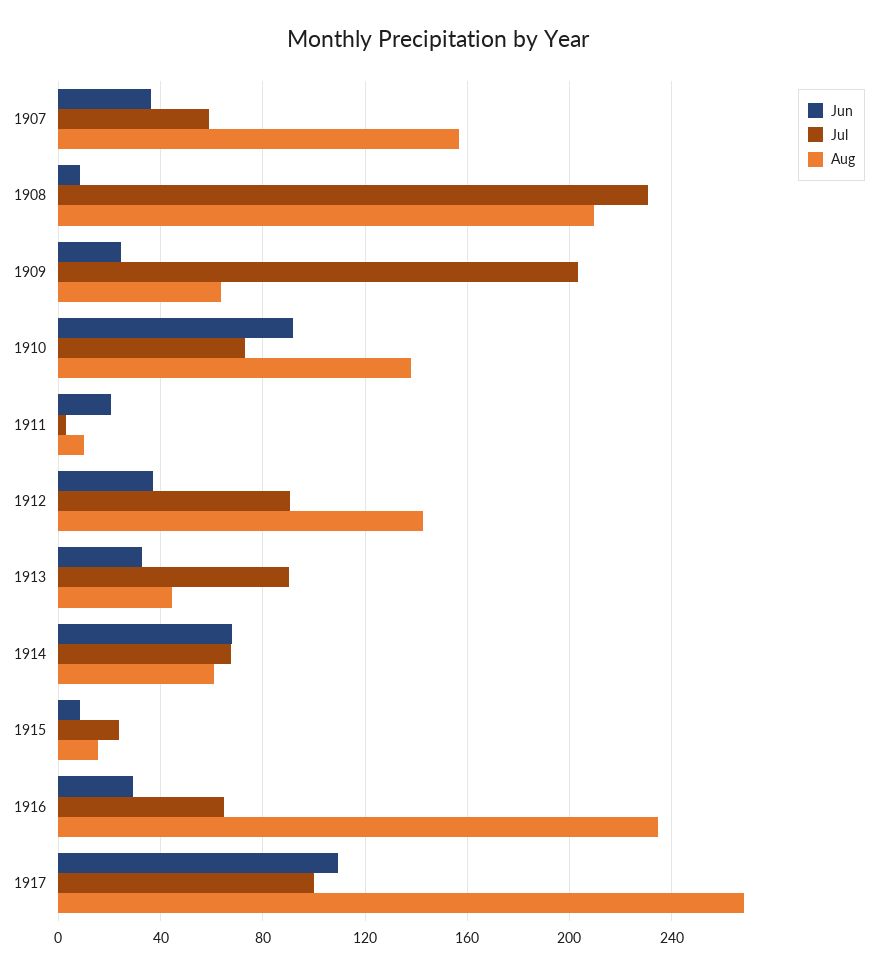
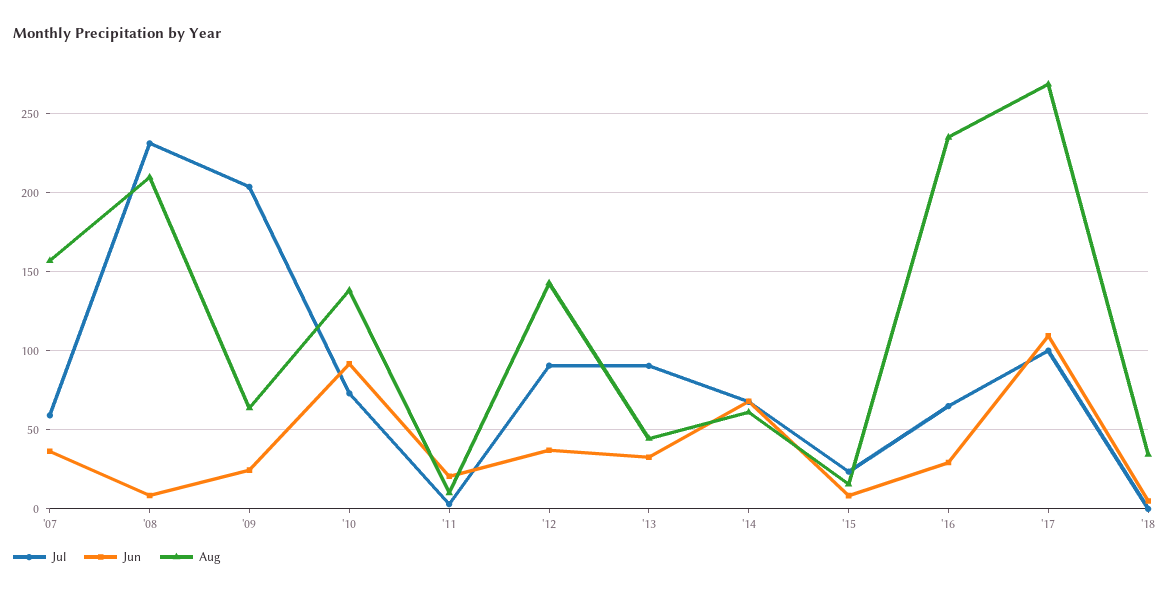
Jul, '18: none -> 0
Jun, '18: none -> 5
Aug, '18: none -> 35

